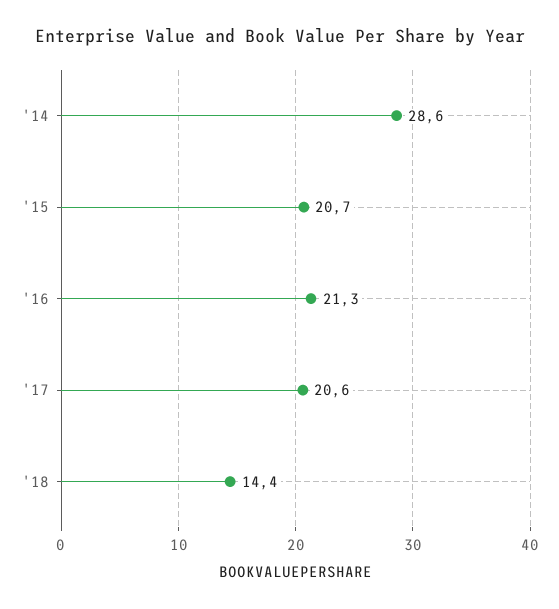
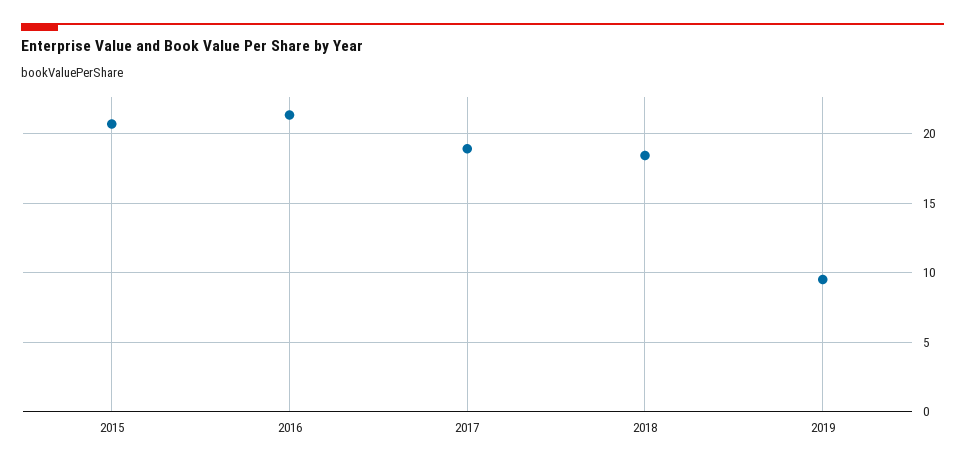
'14: 28.6 -> none
'17: 20.6 -> 19
'18: 14.4 -> 18.5
2019: none -> 9.5

